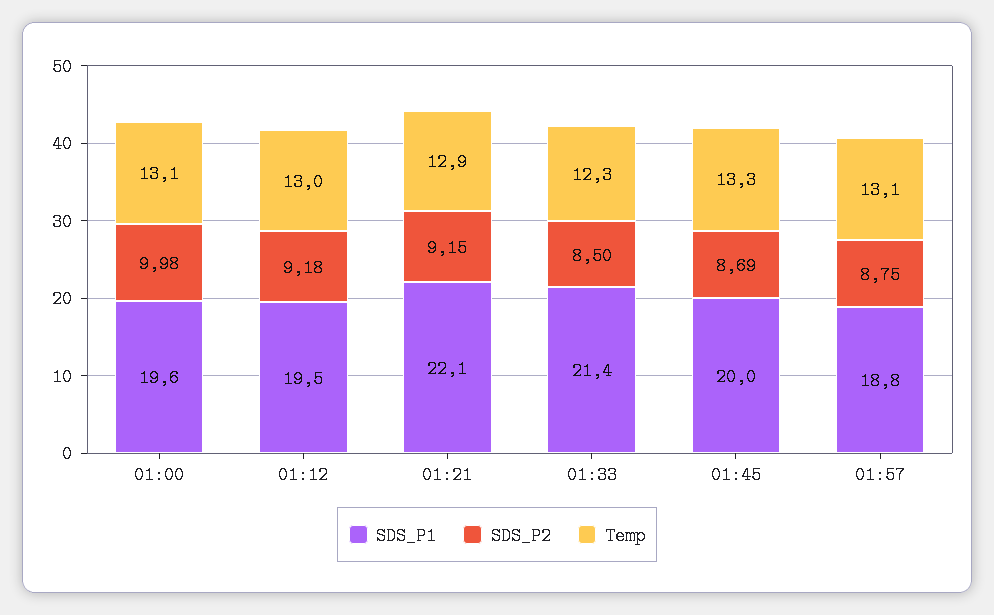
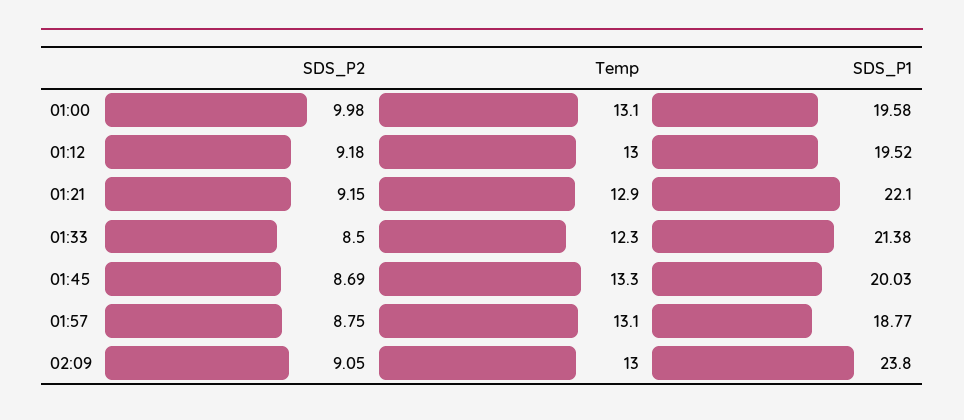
SDS_P2, 02:09: none -> 9.05
Temp, 02:09: none -> 13
SDS_P1, 02:09: none -> 23.8

